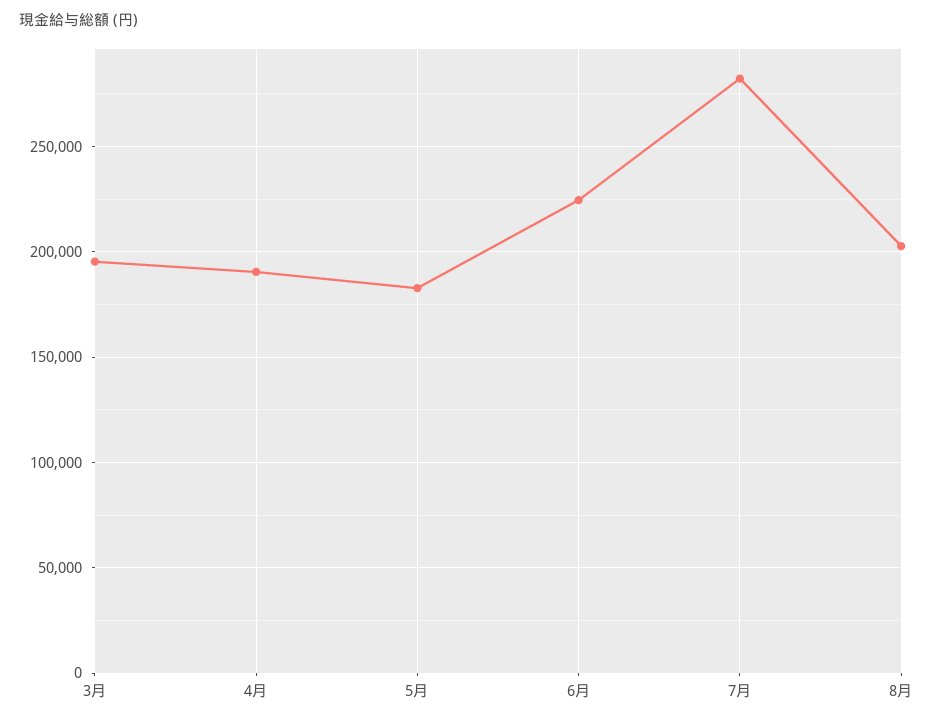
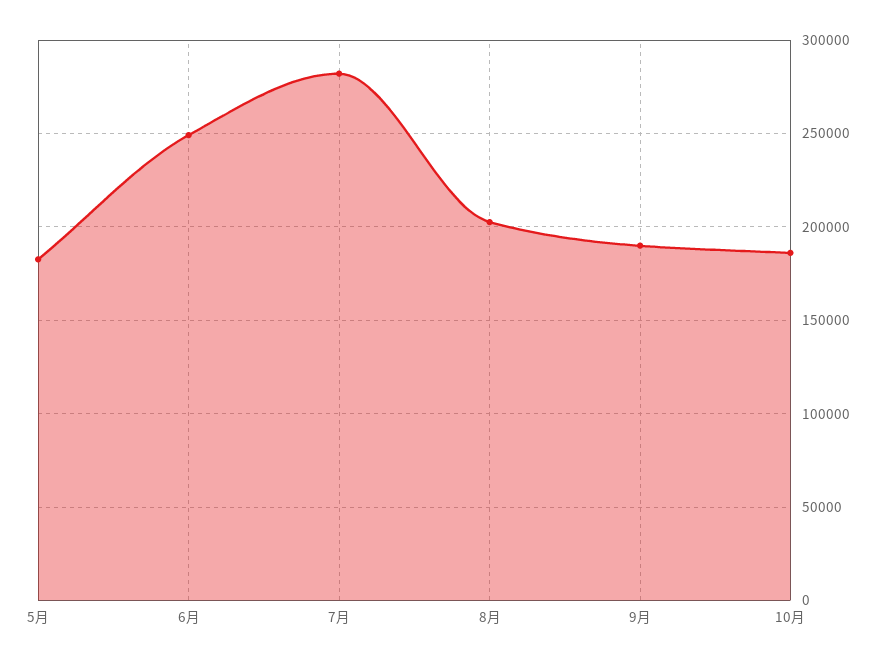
3月: 195000 -> none
4月: 190000 -> none
6月: 225000 -> 250000
9月: none -> 190000
10月: none -> 185000

